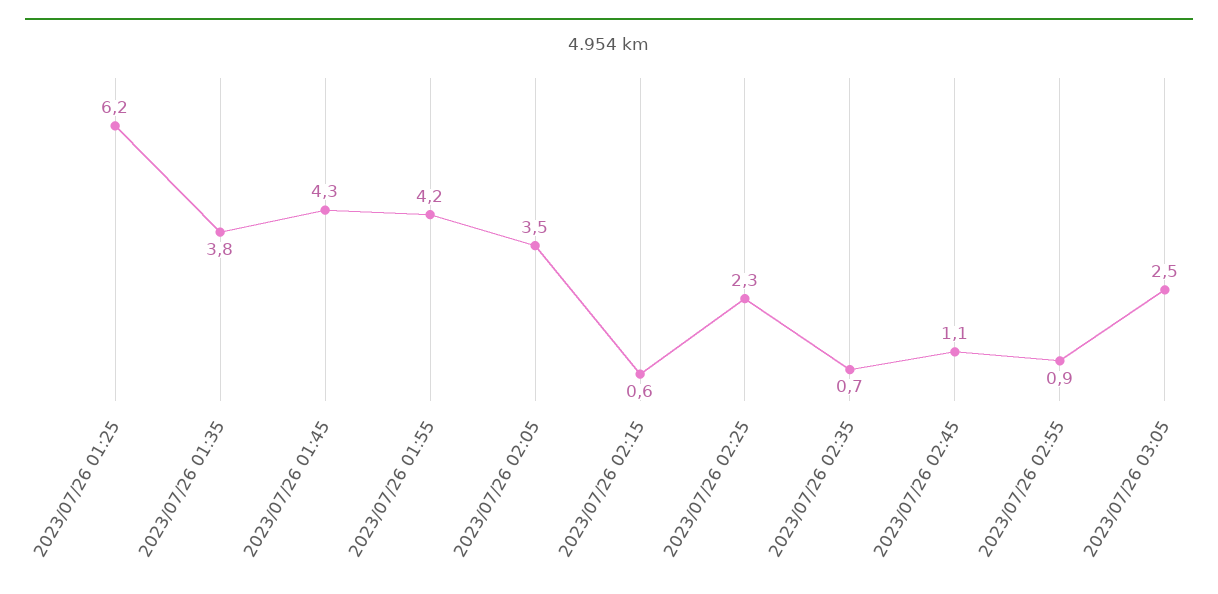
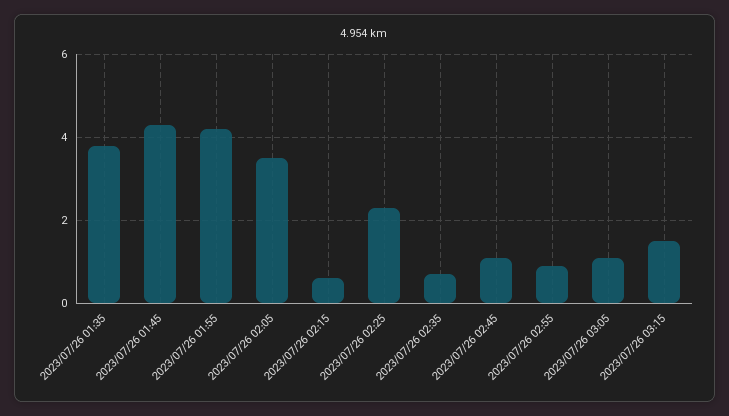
2023/07/26 01:25: 6.2 -> none
2023/07/26 03:05: 2.5 -> 1
2023/07/26 03:15: none -> 1.5

